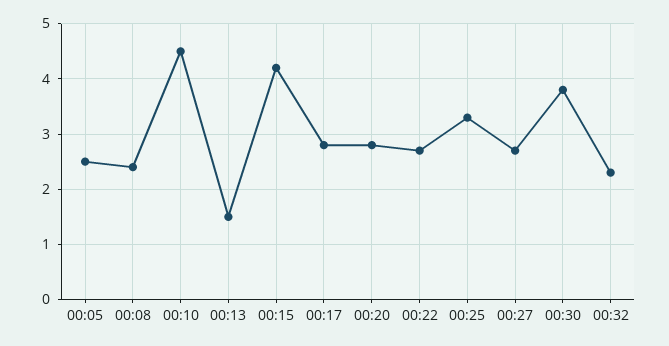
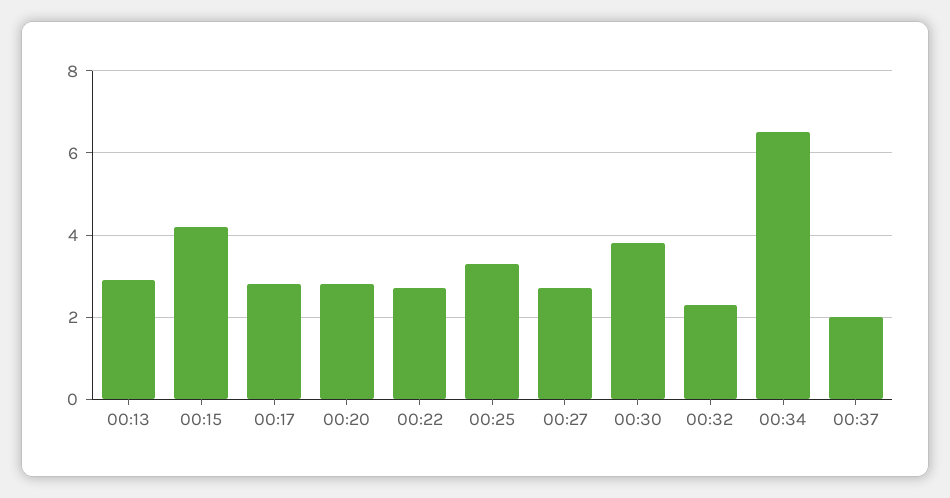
00:05: 2.5 -> none
00:08: 2.5 -> none
00:10: 4.5 -> none
00:13: 1.5 -> 3
00:34: none -> 6.5
00:37: none -> 2

